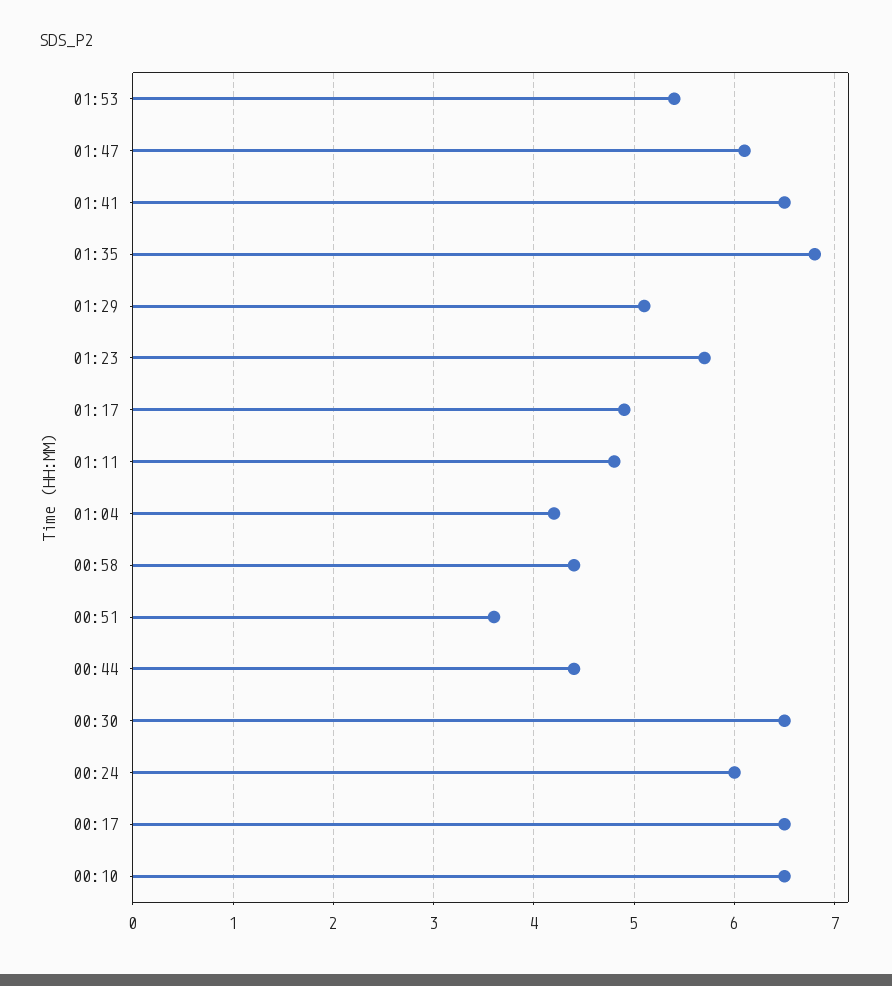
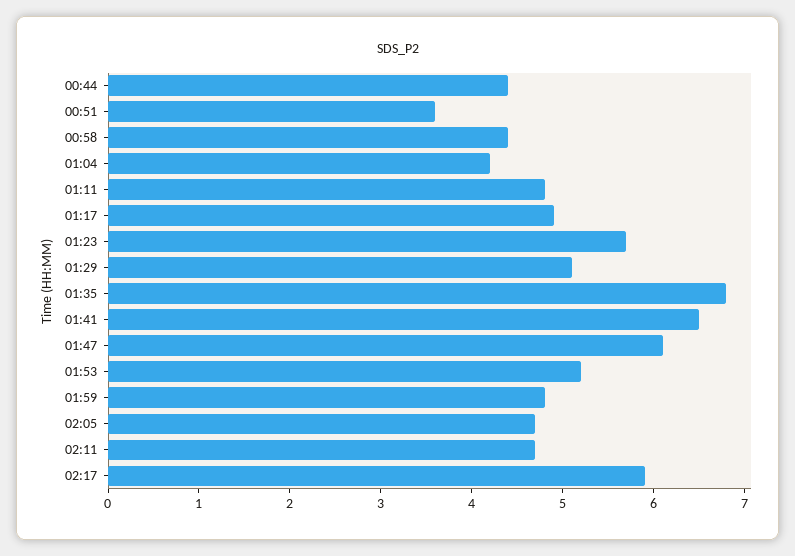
01:53: 5.4 -> 5.2
00:30: 6.5 -> none
00:24: 6 -> none
00:17: 6.5 -> none
00:10: 6.5 -> none
01:59: none -> 4.8
02:05: none -> 4.7
02:11: none -> 4.7
02:17: none -> 5.9

